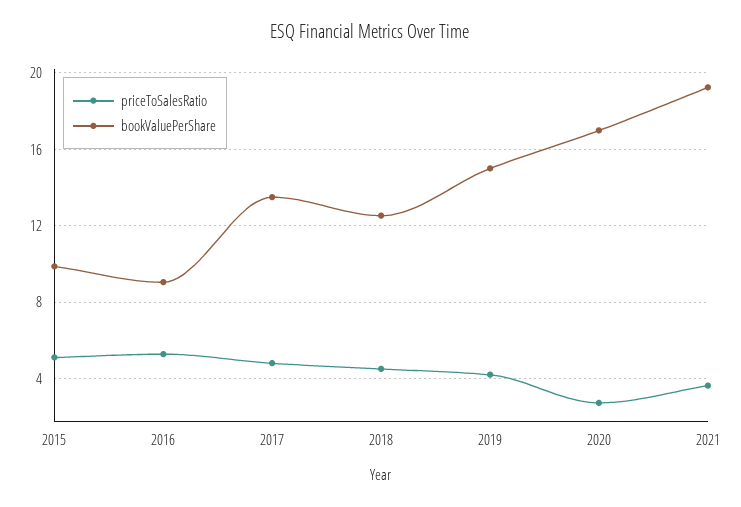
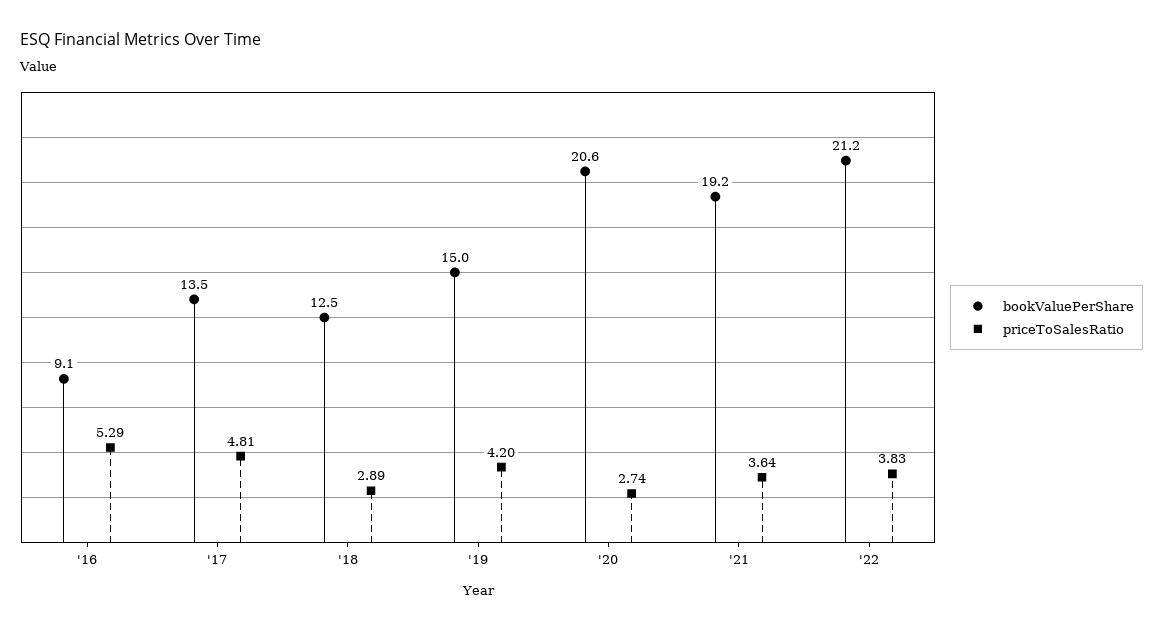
priceToSalesRatio, 2015: 5 -> none
bookValuePerShare, 2015: 10 -> none
priceToSalesRatio, 2018: 4.5 -> 2.89
bookValuePerShare, 2020: 17 -> 20.6
bookValuePerShare, '22: none -> 21.2
priceToSalesRatio, '22: none -> 3.83

